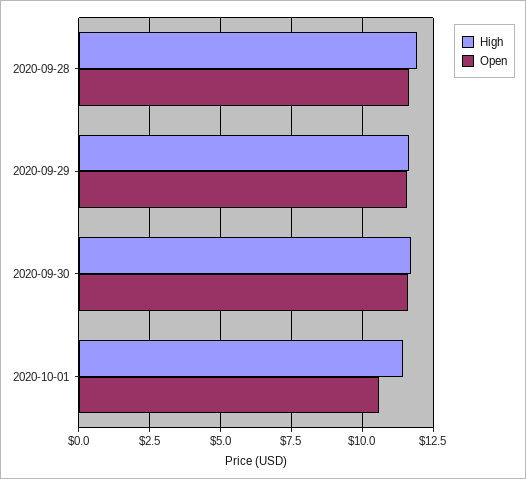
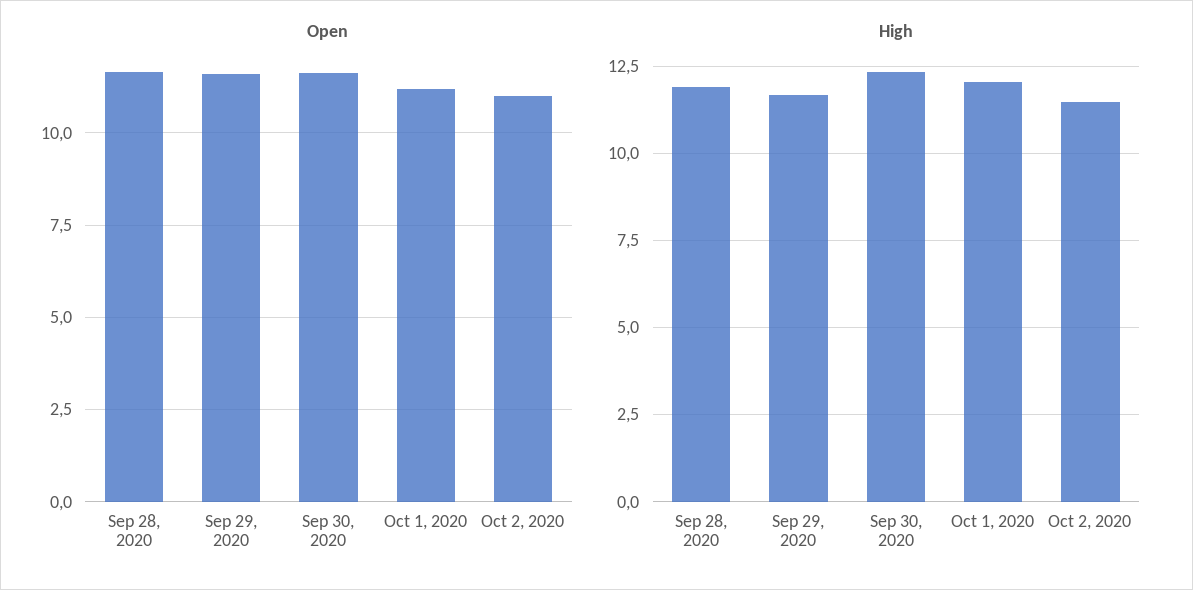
High, 2020-09-30: 11.75 -> 12.25
High, 2020-10-01: 11.5 -> 12
Open, 2020-10-01: 10.5 -> 11.25
Open, Oct 2, 2020: none -> 11
High, Oct 2, 2020: none -> 11.5

